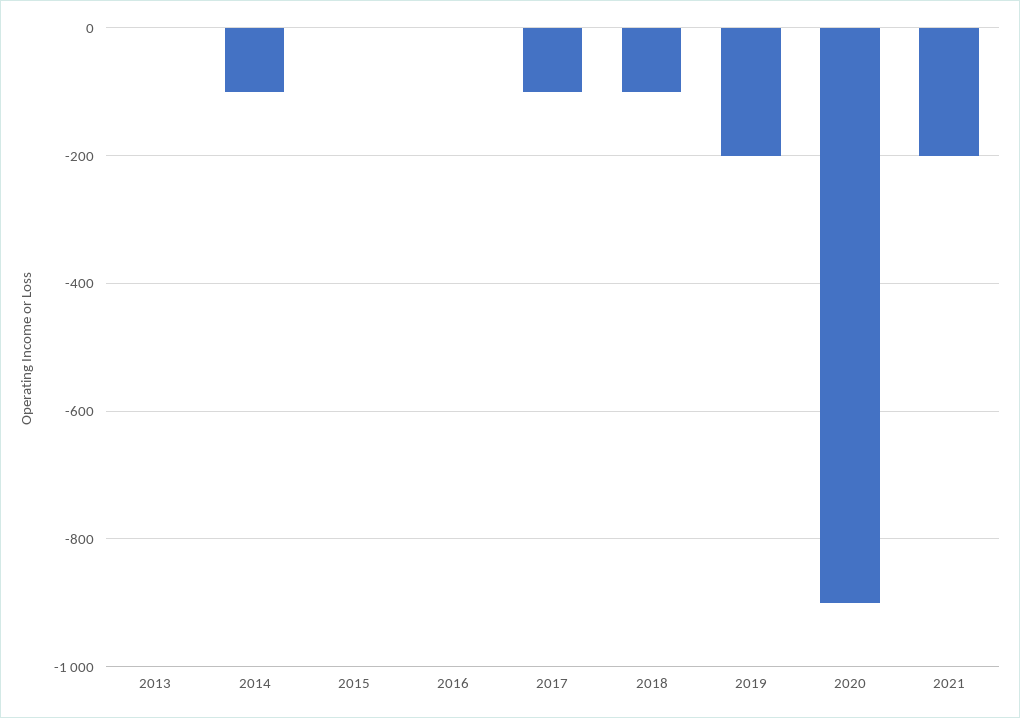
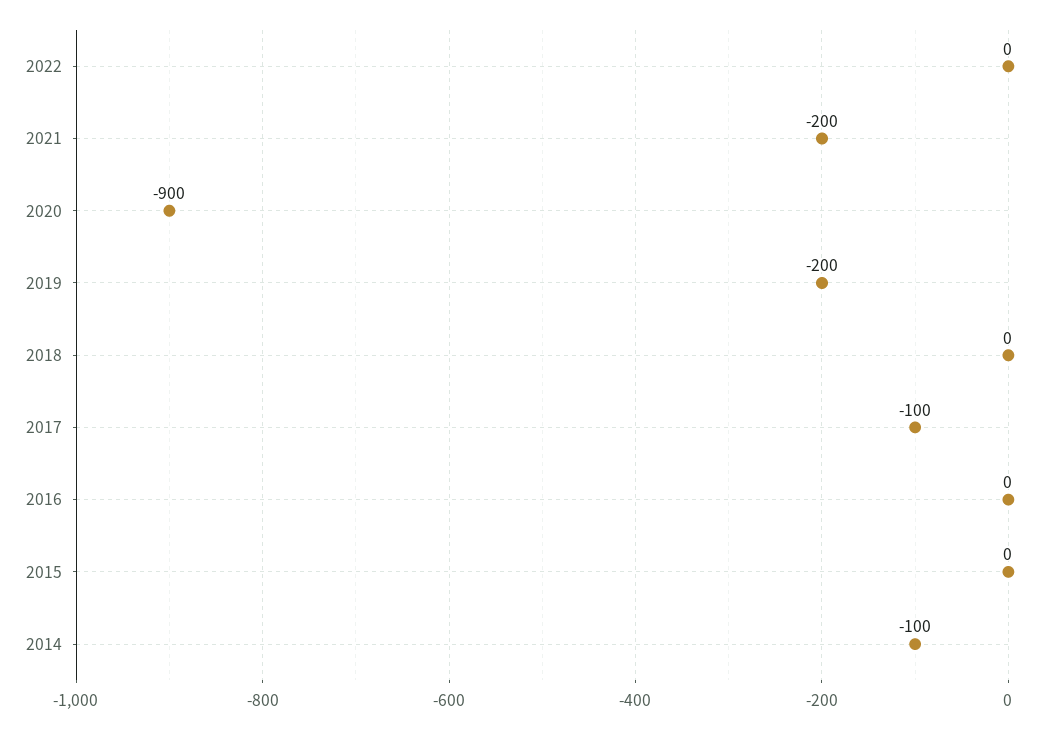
2013: 0 -> none
2018: -100 -> 0
2022: none -> 0

